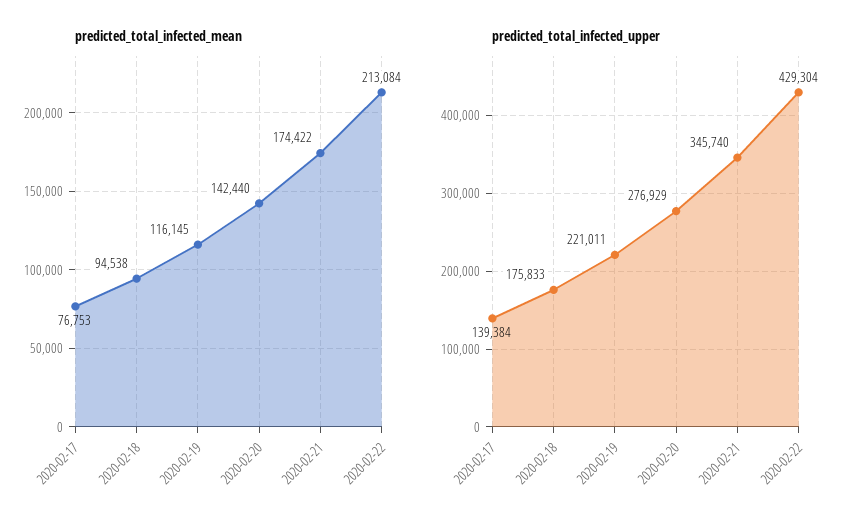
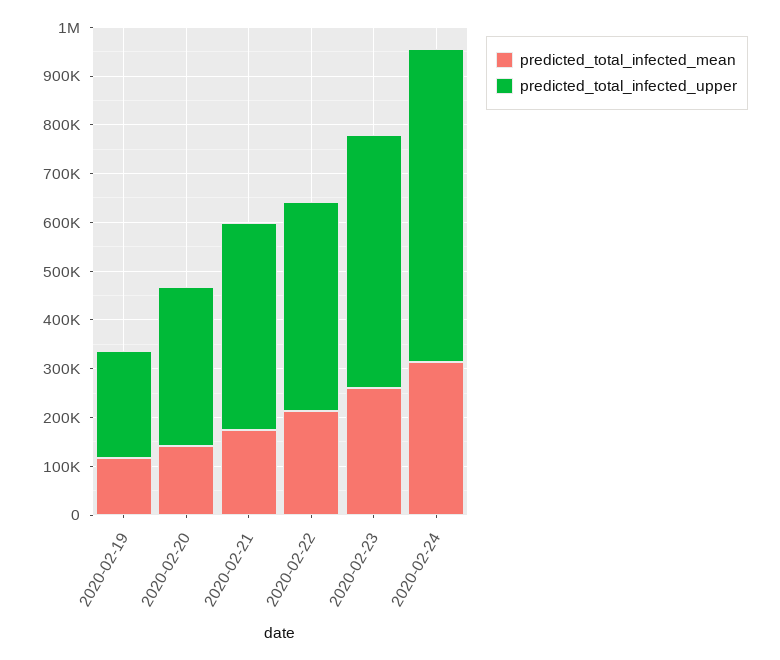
predicted_total_infected_mean, 2020-02-17: 76753 -> none
predicted_total_infected_mean, 2020-02-18: 94538 -> none
predicted_total_infected_upper, 2020-02-17: 139384 -> none
predicted_total_infected_upper, 2020-02-18: 175833 -> none
predicted_total_infected_upper, 2020-02-20: 276929 -> 320000
predicted_total_infected_upper, 2020-02-21: 345740 -> 420000
predicted_total_infected_mean, 2020-02-23: none -> 260000
predicted_total_infected_upper, 2020-02-23: none -> 520000
predicted_total_infected_mean, 2020-02-24: none -> 320000
predicted_total_infected_upper, 2020-02-24: none -> 640000

